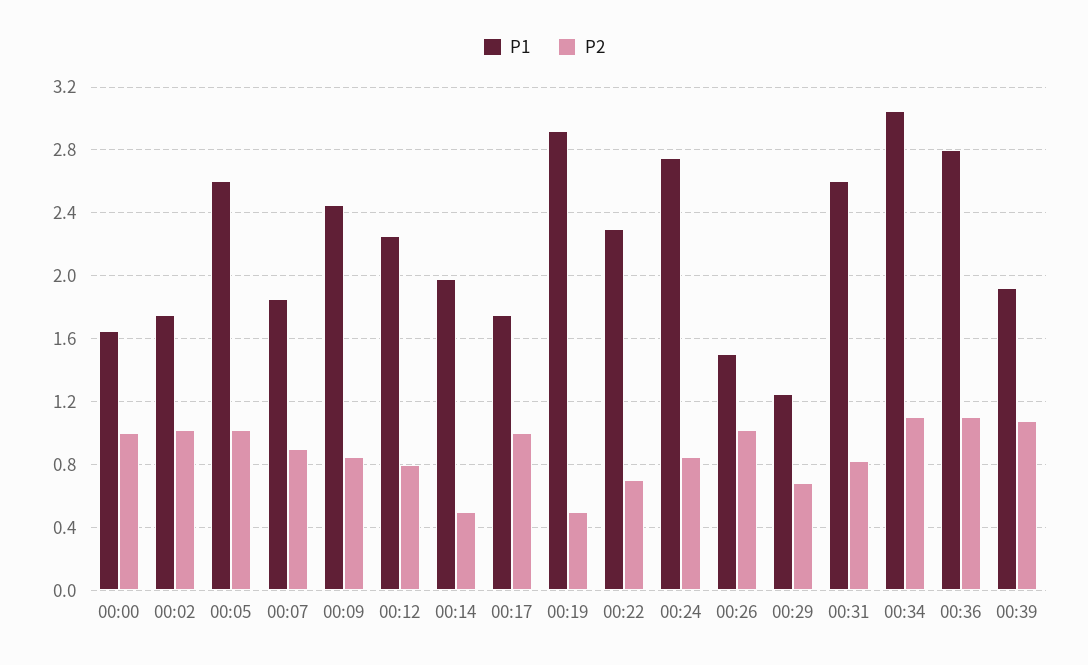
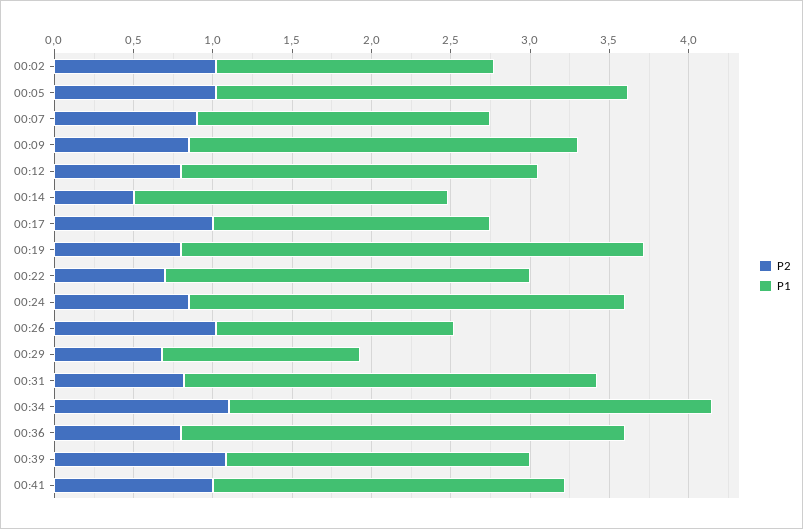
P1, 00:00: 1.65 -> none
P2, 00:00: 1 -> none
P2, 00:19: 0.5 -> 0.8
P2, 00:36: 1.1 -> 0.8
P2, 00:41: none -> 1
P1, 00:41: none -> 2.2

